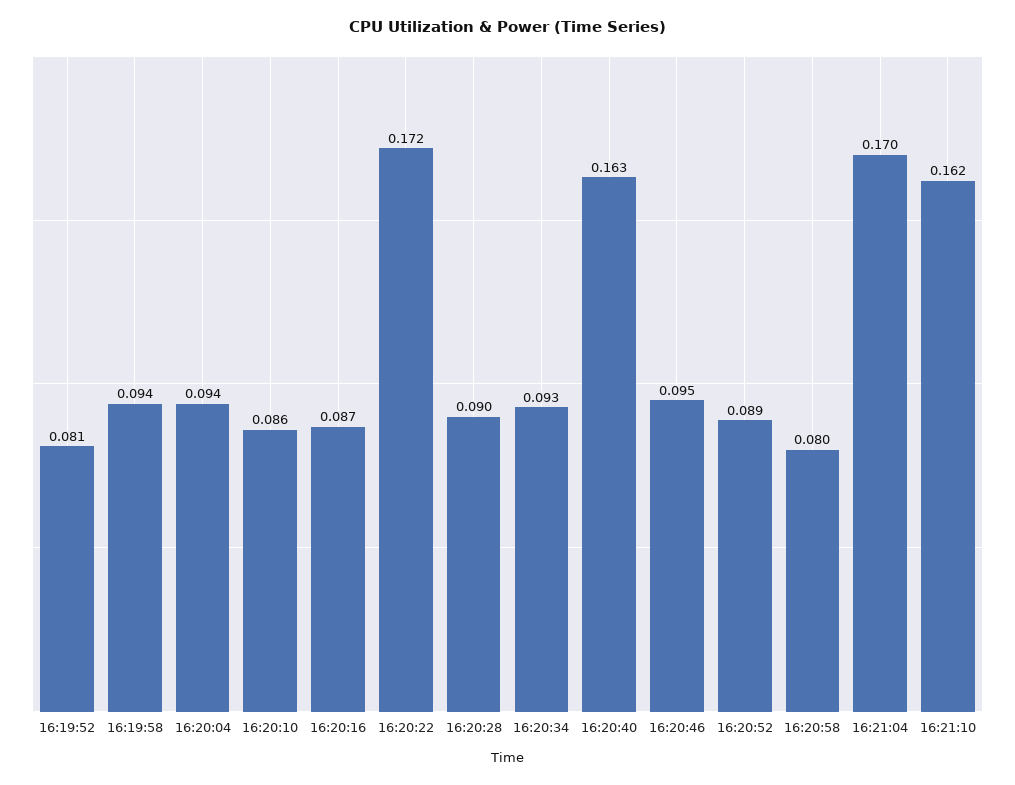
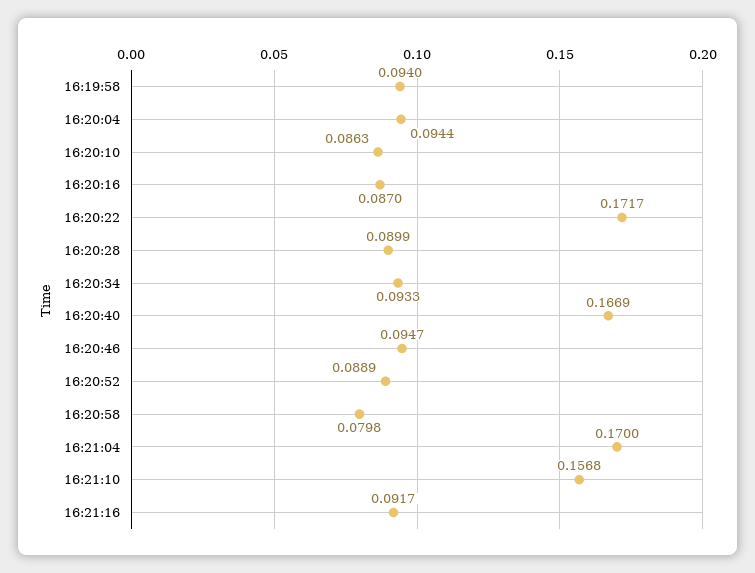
16:19:52: 0.081 -> none
16:20:40: 0.163 -> 0.1669
16:21:10: 0.162 -> 0.1568
16:21:16: none -> 0.0917

